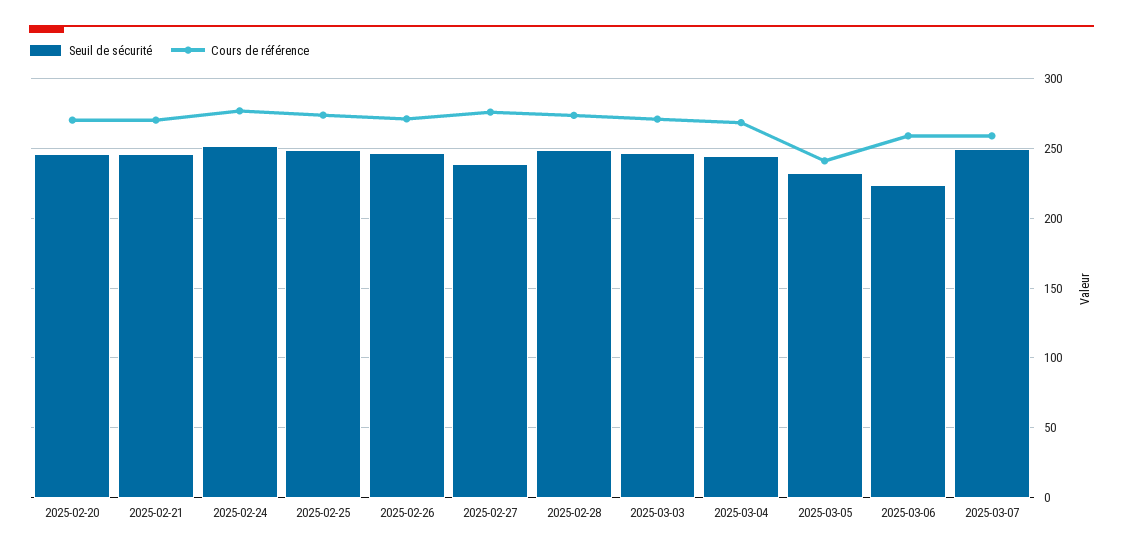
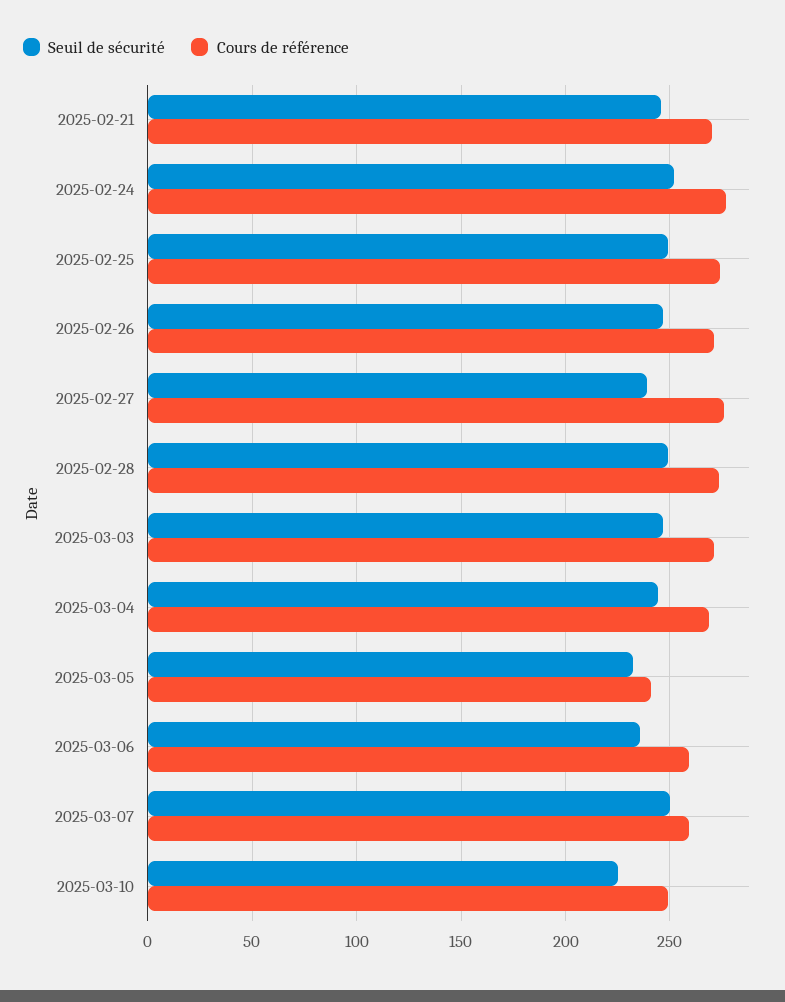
Seuil de sécurité, 2025-02-20: 245 -> none
Cours de référence, 2025-02-20: 270 -> none
Seuil de sécurité, 2025-03-06: 225 -> 235
Seuil de sécurité, 2025-03-10: none -> 225
Cours de référence, 2025-03-10: none -> 250

